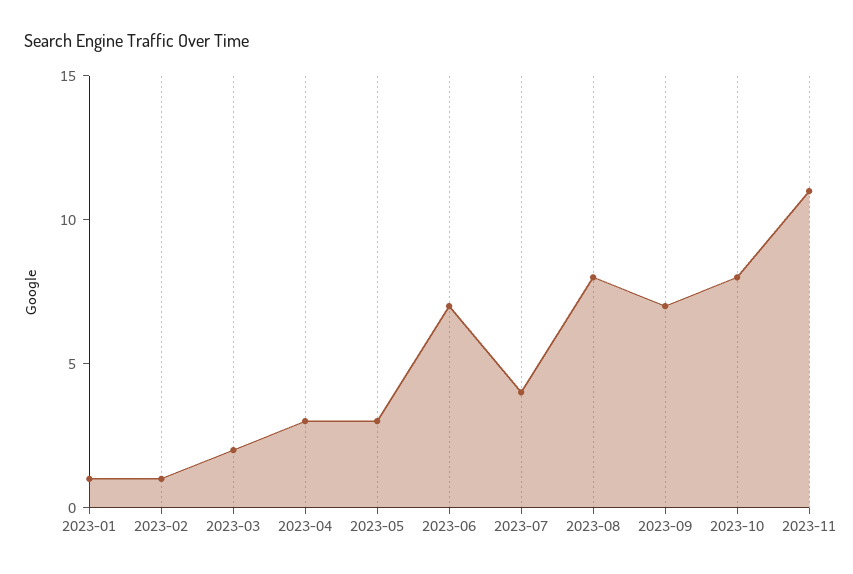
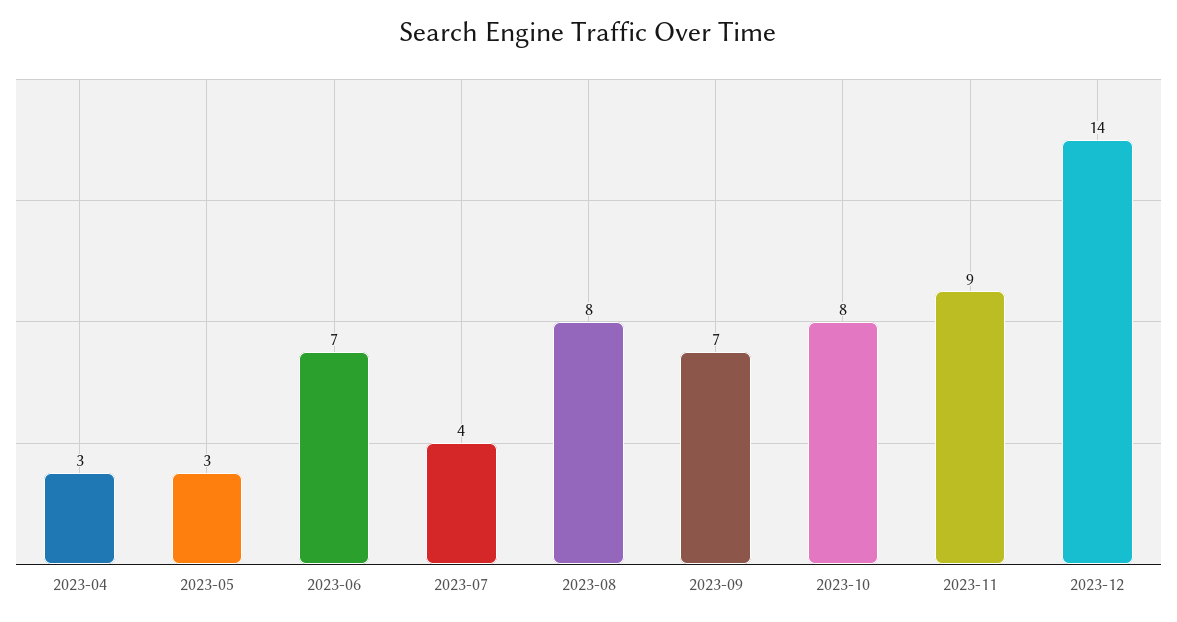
2023-01: 1 -> none
2023-02: 1 -> none
2023-03: 2 -> none
2023-11: 11 -> 9
2023-12: none -> 14

